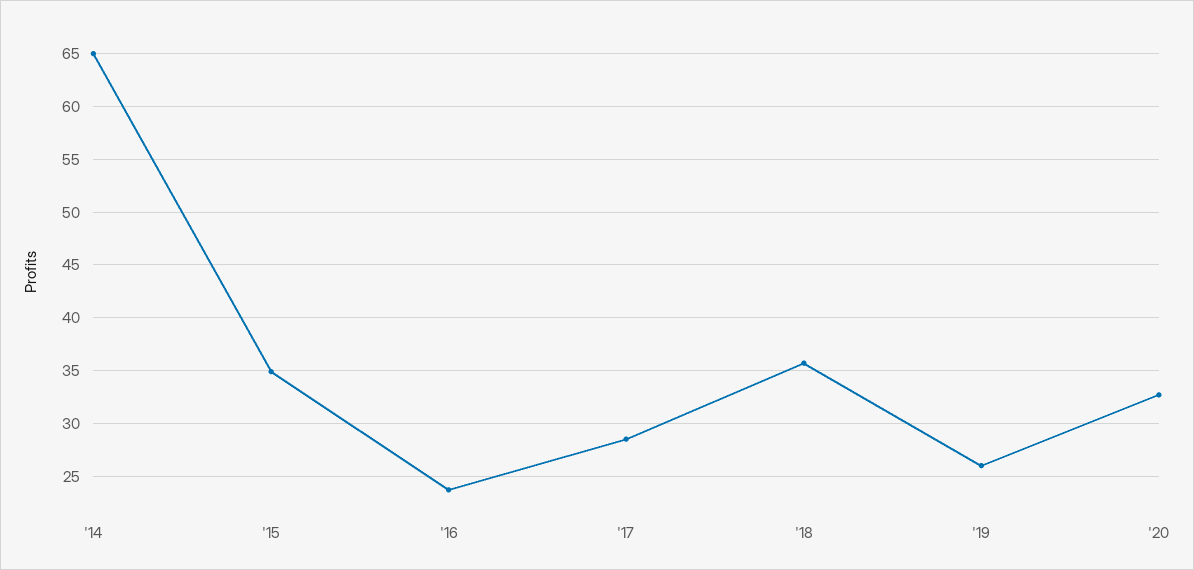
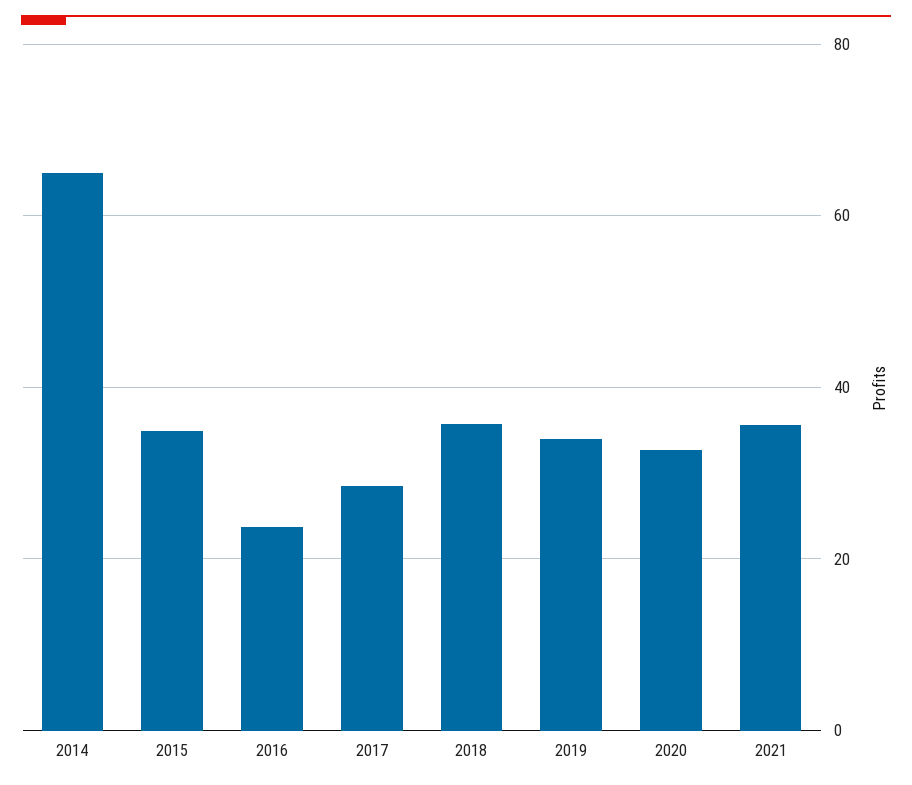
'19: 26 -> 34
2021: none -> 36

